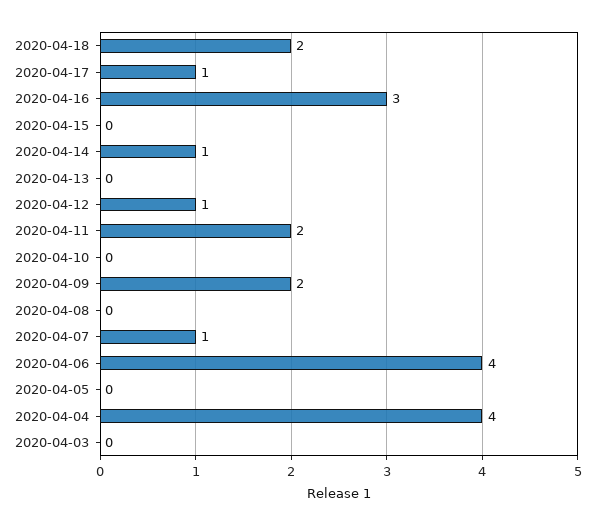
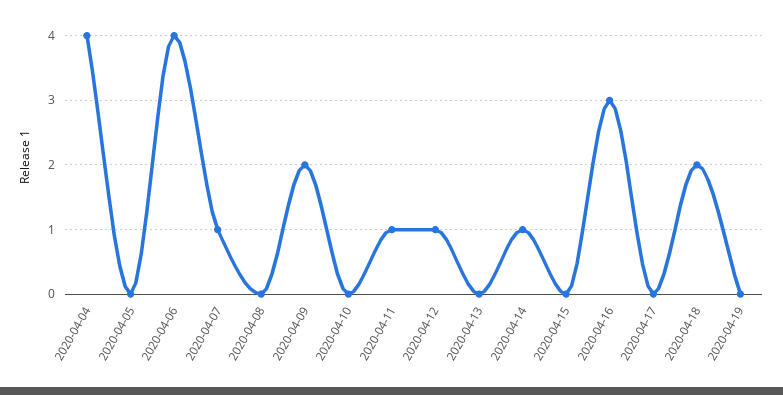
2020-04-17: 1 -> 0
2020-04-11: 2 -> 1
2020-04-03: 0 -> none
2020-04-19: none -> 0

